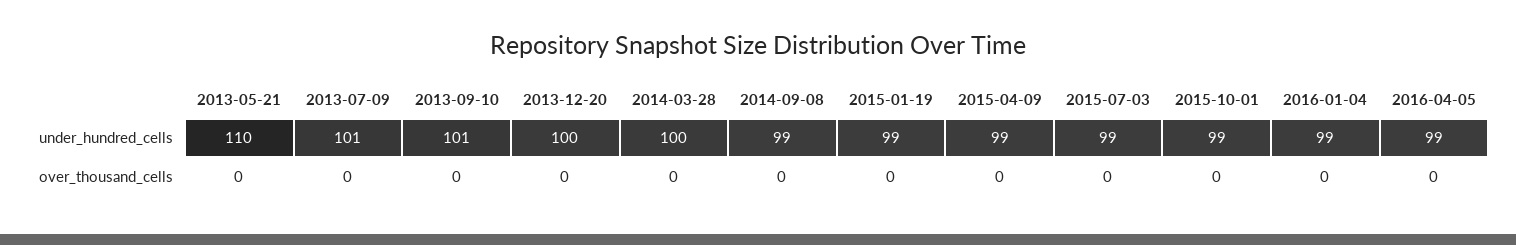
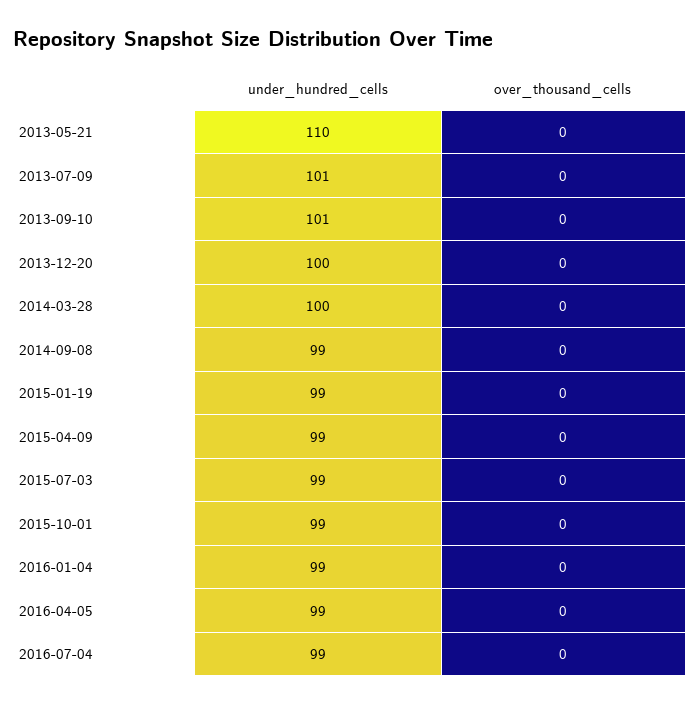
2016-07-04, under_hundred_cells: none -> 99
2016-07-04, over_thousand_cells: none -> 0

